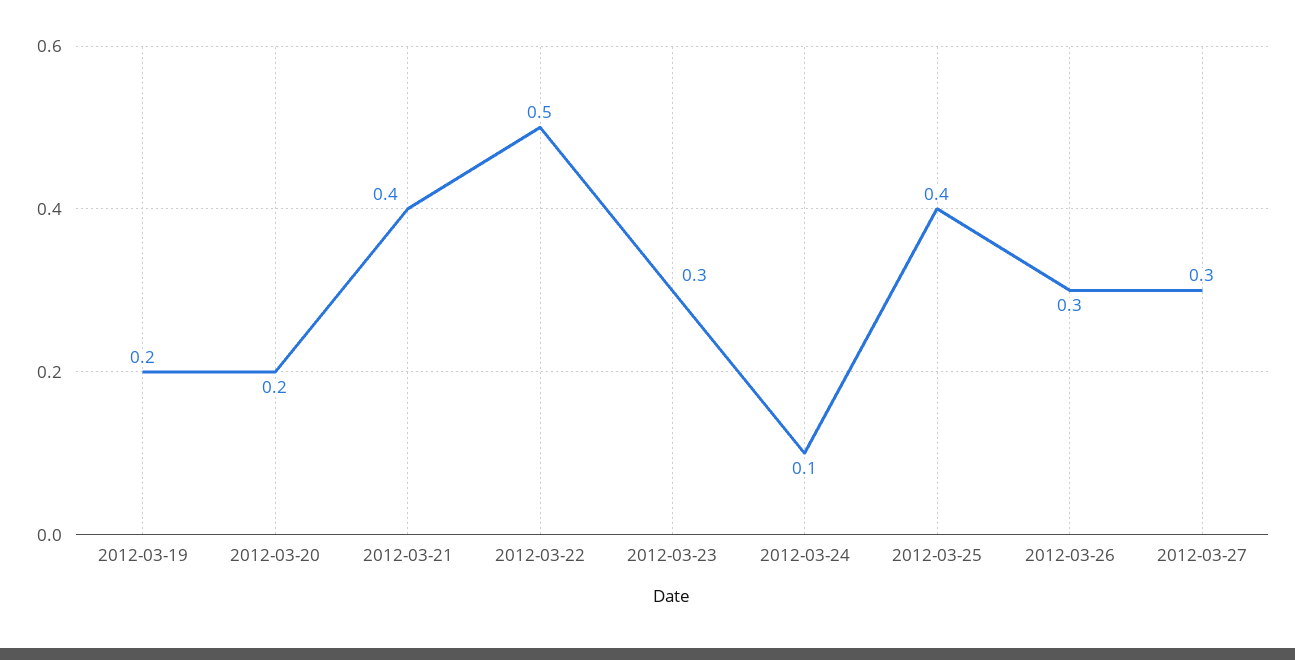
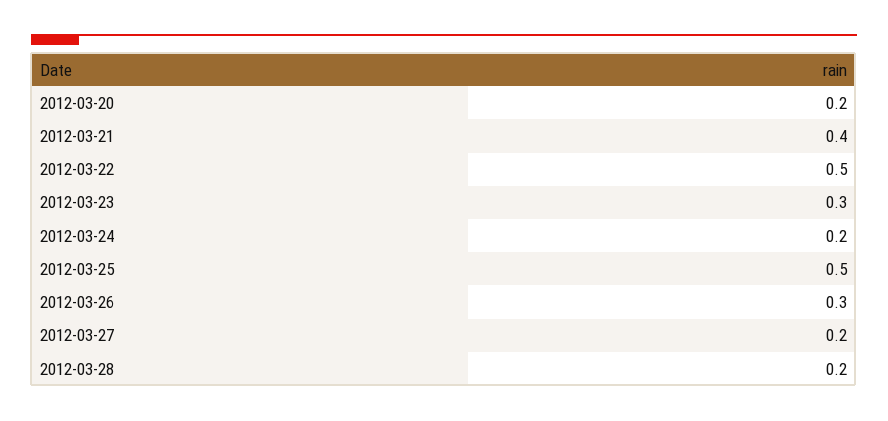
2012-03-19: 0.2 -> none
2012-03-24: 0.1 -> 0.2
2012-03-25: 0.4 -> 0.5
2012-03-27: 0.3 -> 0.2
2012-03-28: none -> 0.2

